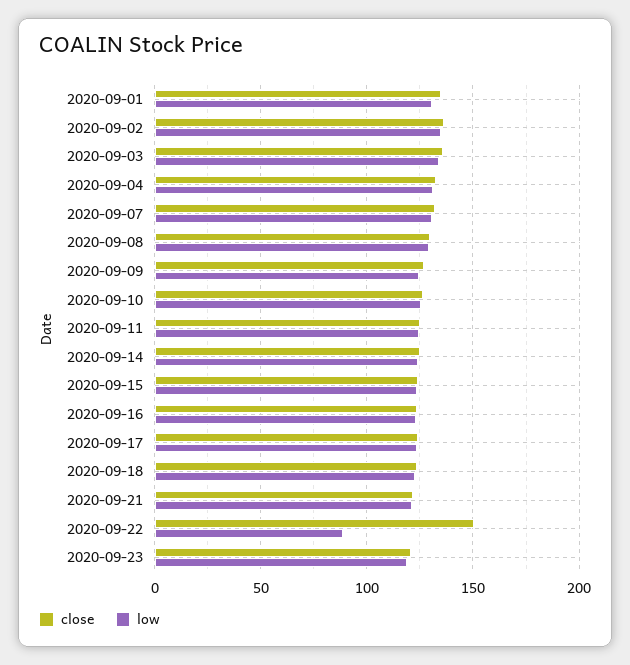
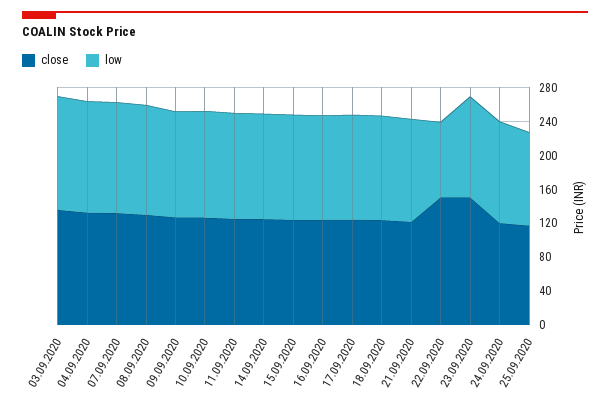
close, 2020-09-01: 135 -> none
low, 2020-09-01: 130 -> none
close, 2020-09-02: 135 -> none
low, 2020-09-02: 135 -> none
close, 2020-09-23: 120 -> 150
close, 24.09.2020: none -> 120
low, 24.09.2020: none -> 120
close, 25.09.2020: none -> 120
low, 25.09.2020: none -> 110

